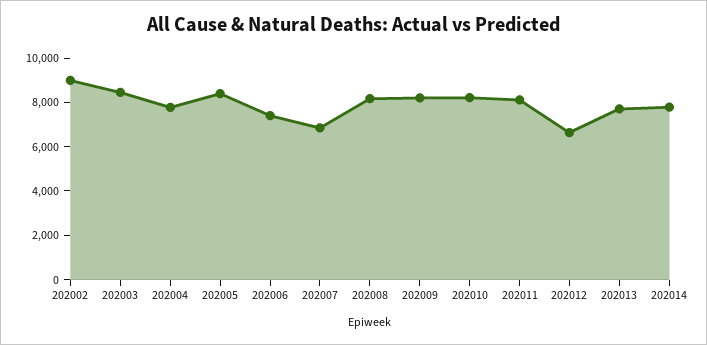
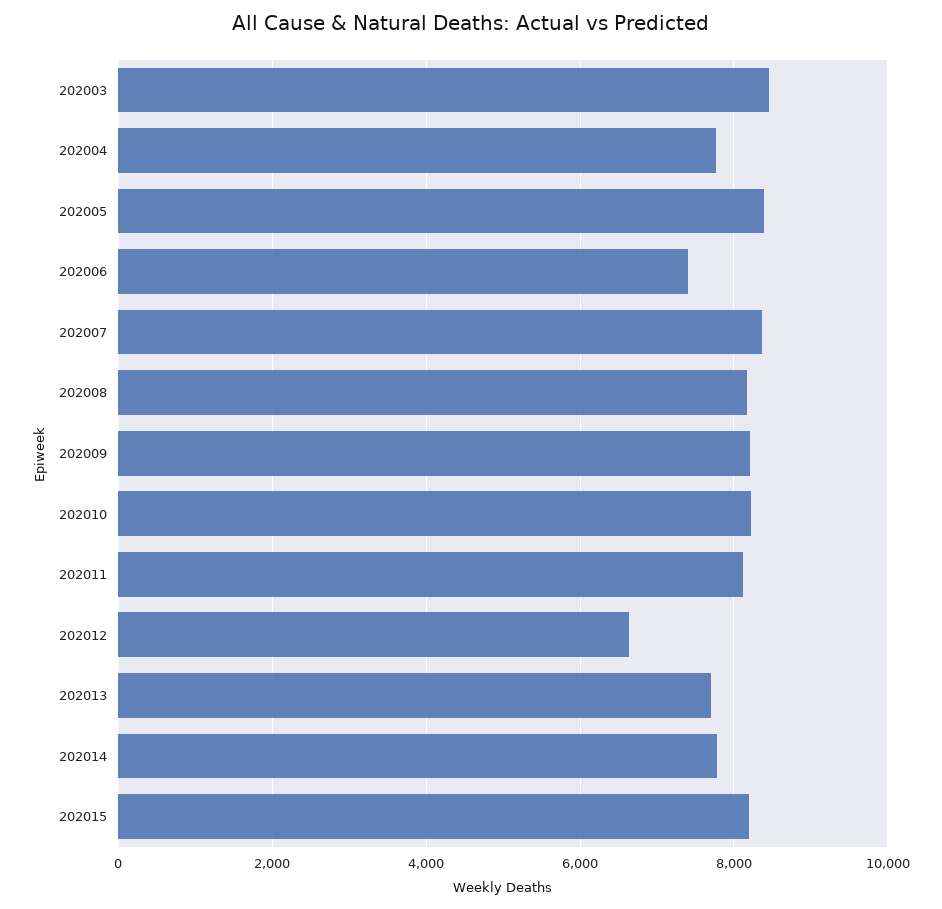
202002: 9000 -> none
202007: 7000 -> 8400
202015: none -> 8200

